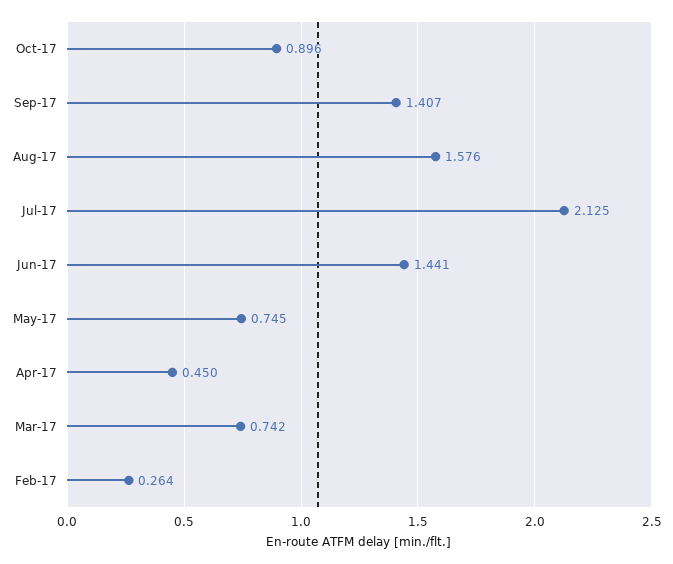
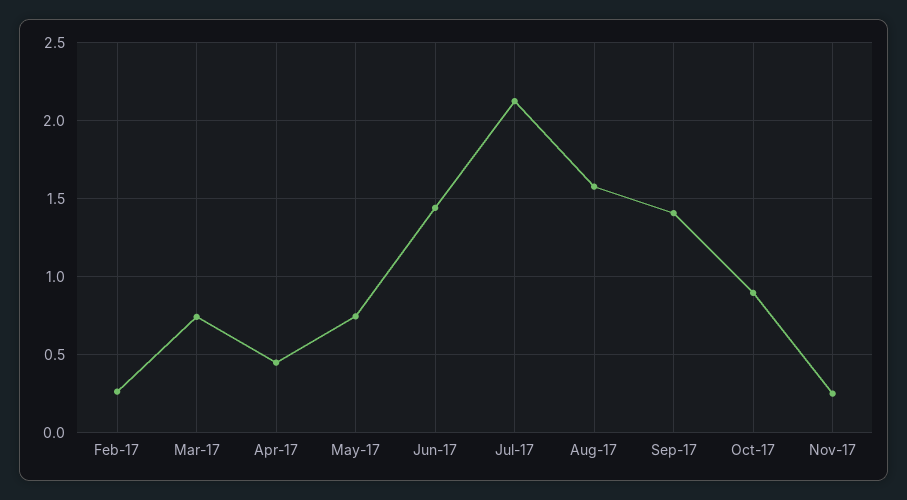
Nov-17: none -> 0.25

